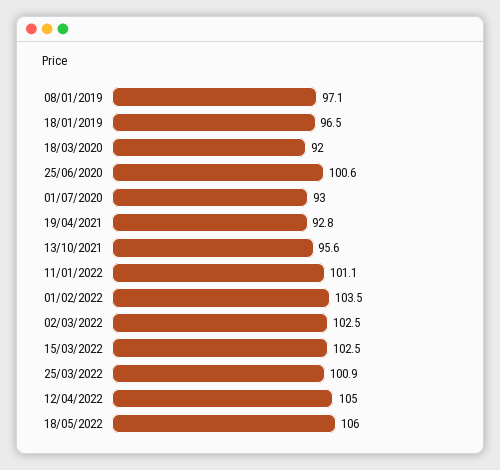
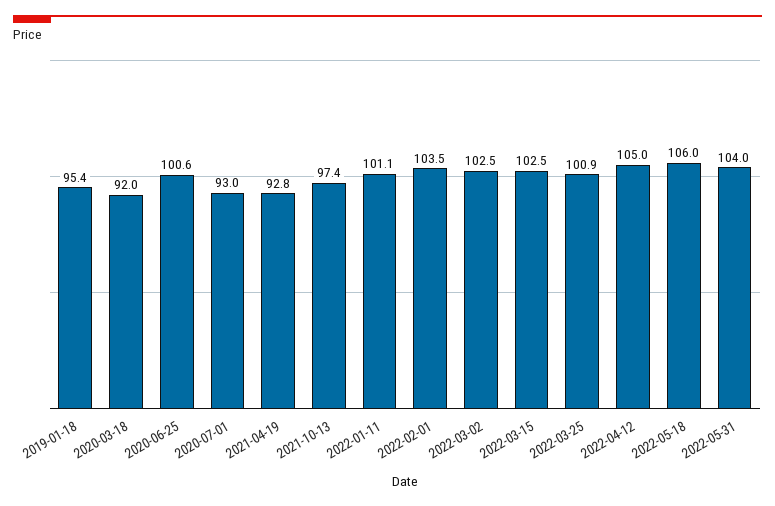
08/01/2019: 97.1 -> none
18/01/2019: 96.5 -> 95.4
13/10/2021: 95.6 -> 97.4
2022-05-31: none -> 104

